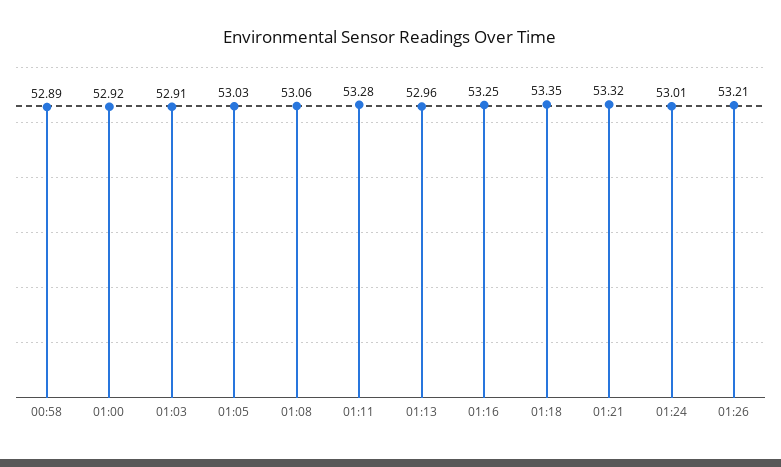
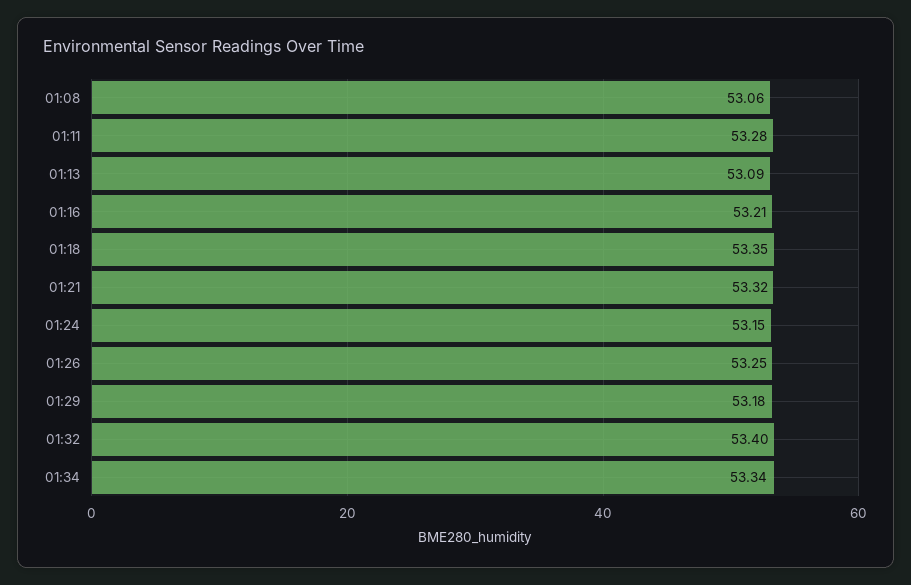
00:58: 52.89 -> none
01:00: 52.92 -> none
01:03: 52.91 -> none
01:05: 53.03 -> none
01:13: 52.96 -> 53.09
01:16: 53.25 -> 53.21
01:24: 53.01 -> 53.15
01:26: 53.21 -> 53.25
01:29: none -> 53.18
01:32: none -> 53.4
01:34: none -> 53.34

